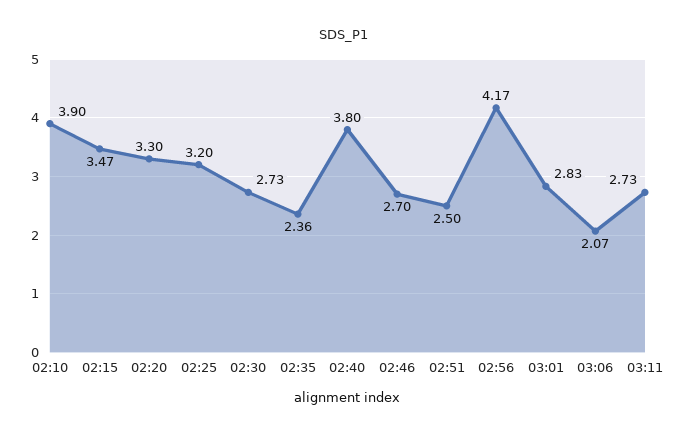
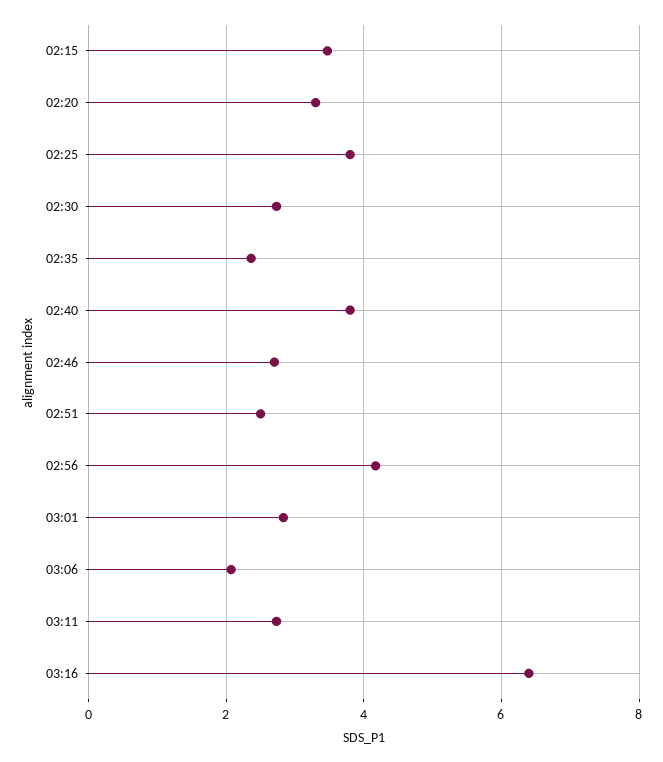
02:10: 3.9 -> none
02:25: 3.2 -> 3.8
03:16: none -> 6.4

